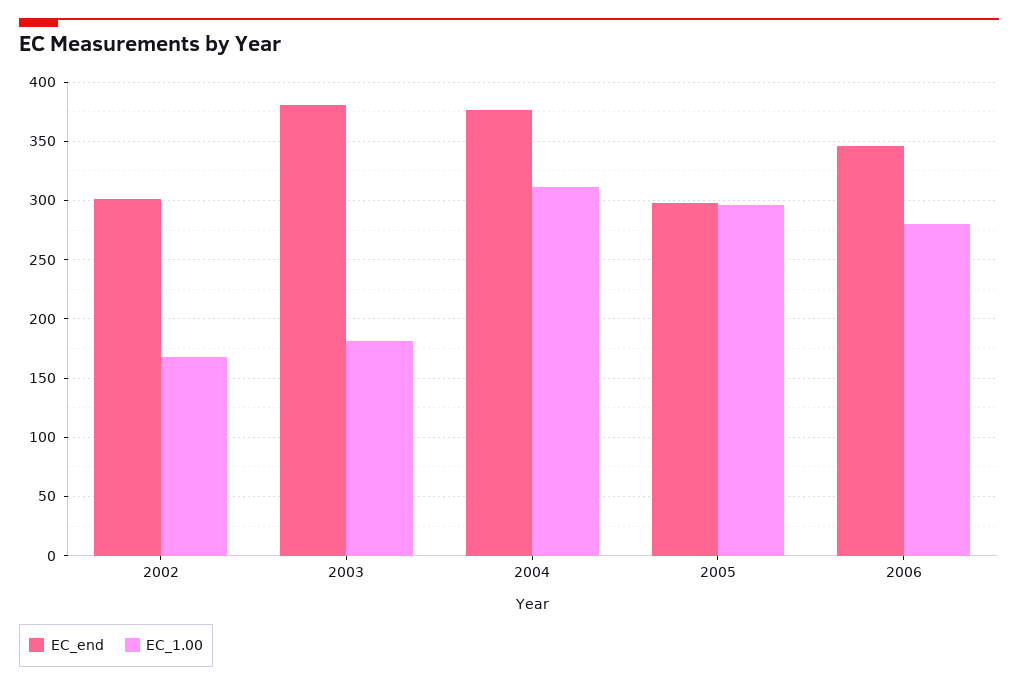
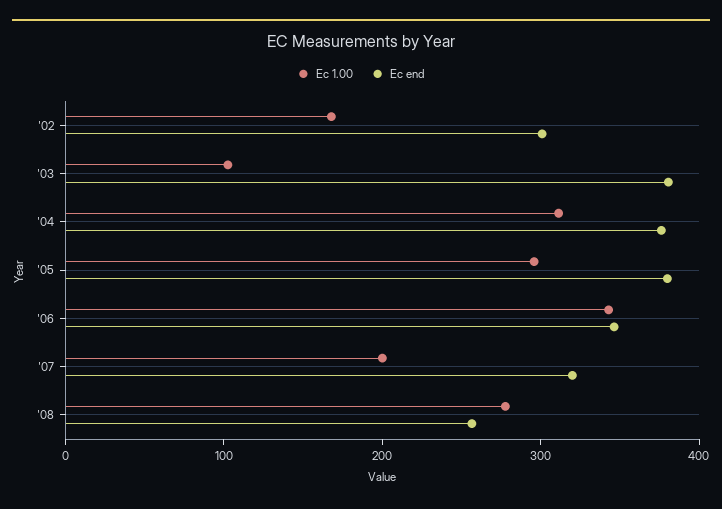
EC_1.00, 2003: 180 -> 100
EC_end, 2005: 300 -> 380
EC_1.00, 2006: 280 -> 340
EC_1.00, '07: none -> 200
EC_end, '07: none -> 320
EC_1.00, '08: none -> 280
EC_end, '08: none -> 260

